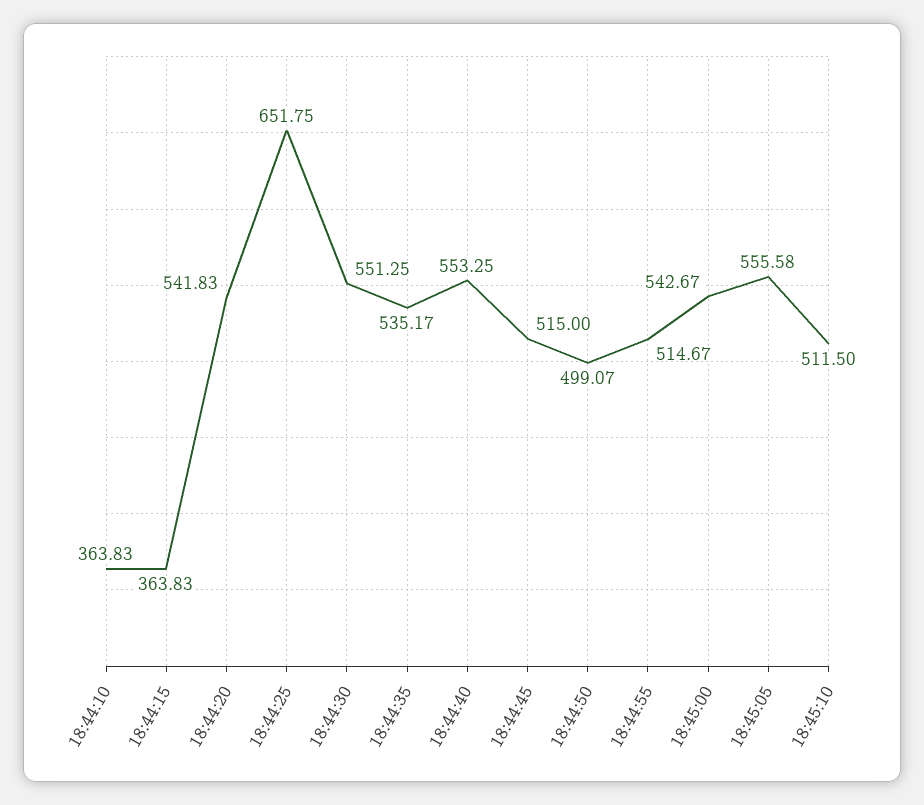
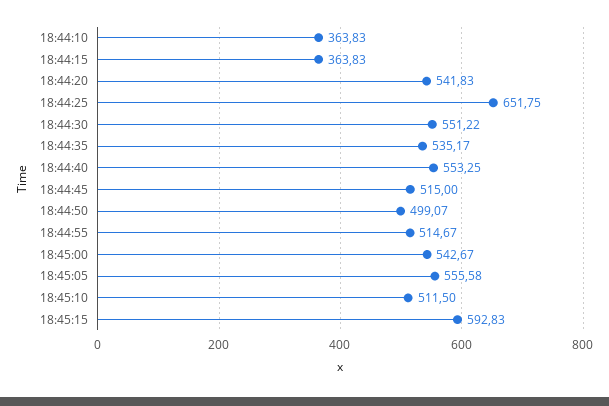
18:44:30: 551.25 -> 551.22
18:45:15: none -> 592.83

